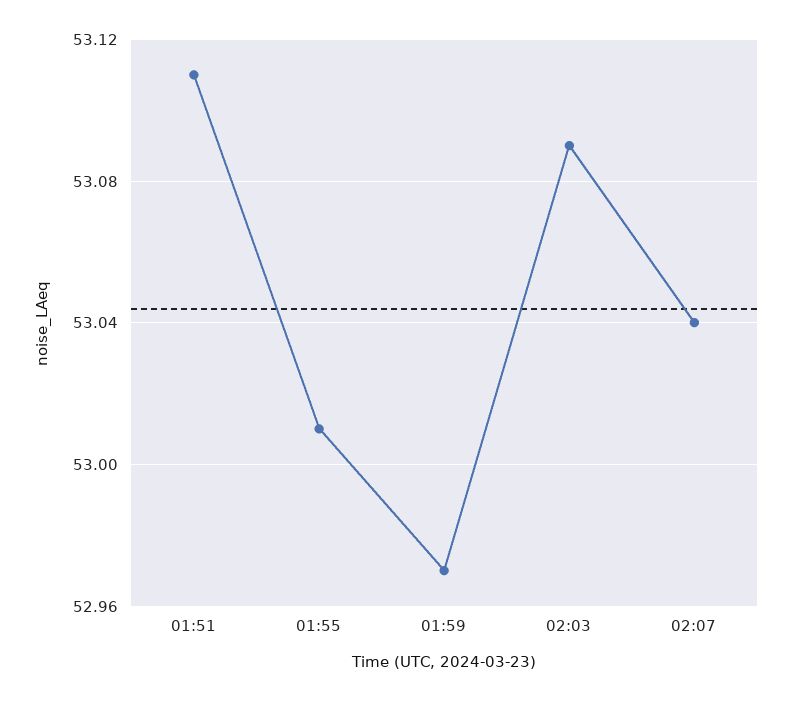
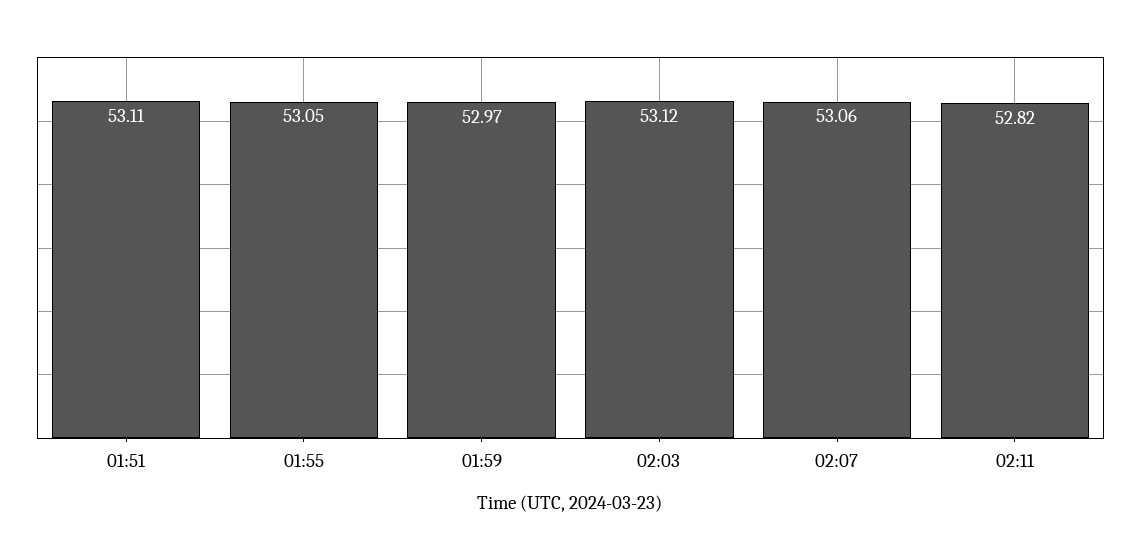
01:55: 53.01 -> 53.05
02:03: 53.09 -> 53.12
02:07: 53.04 -> 53.06
02:11: none -> 52.82

